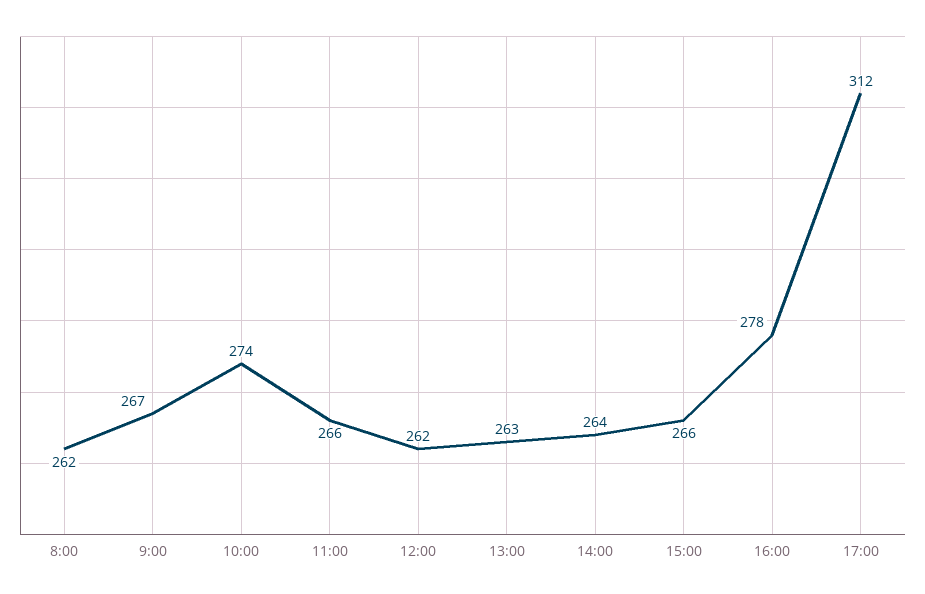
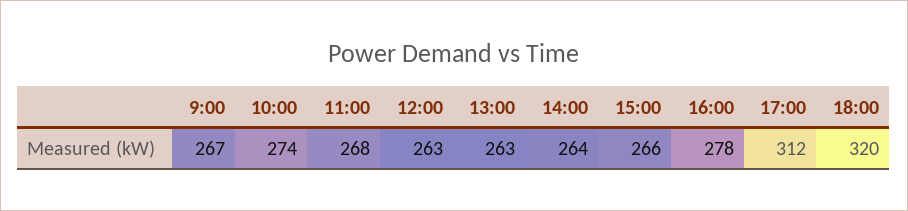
8:00: 262 -> none
11:00: 266 -> 268
12:00: 262 -> 263
18:00: none -> 320

